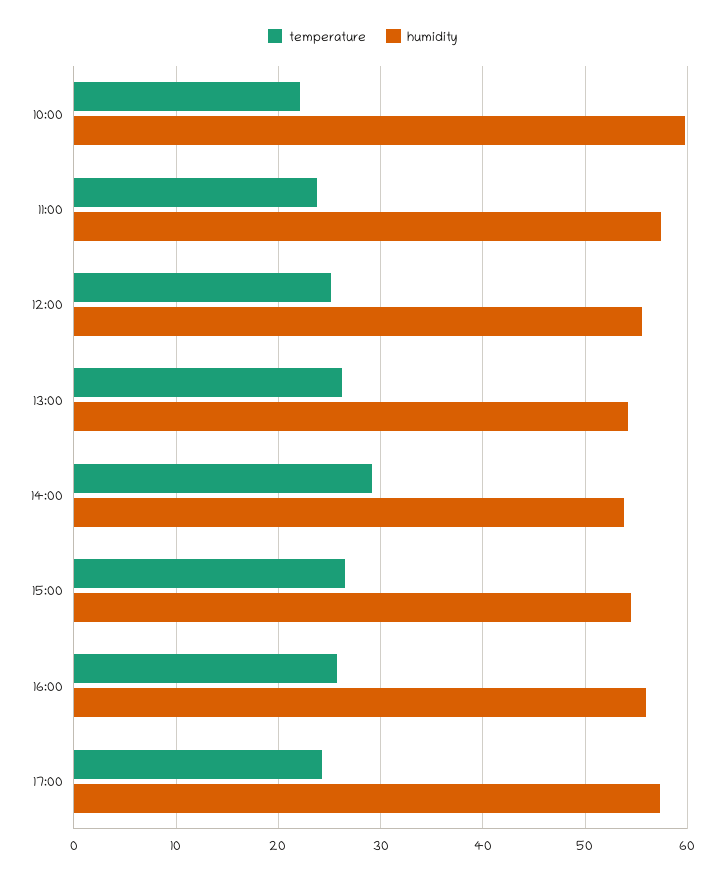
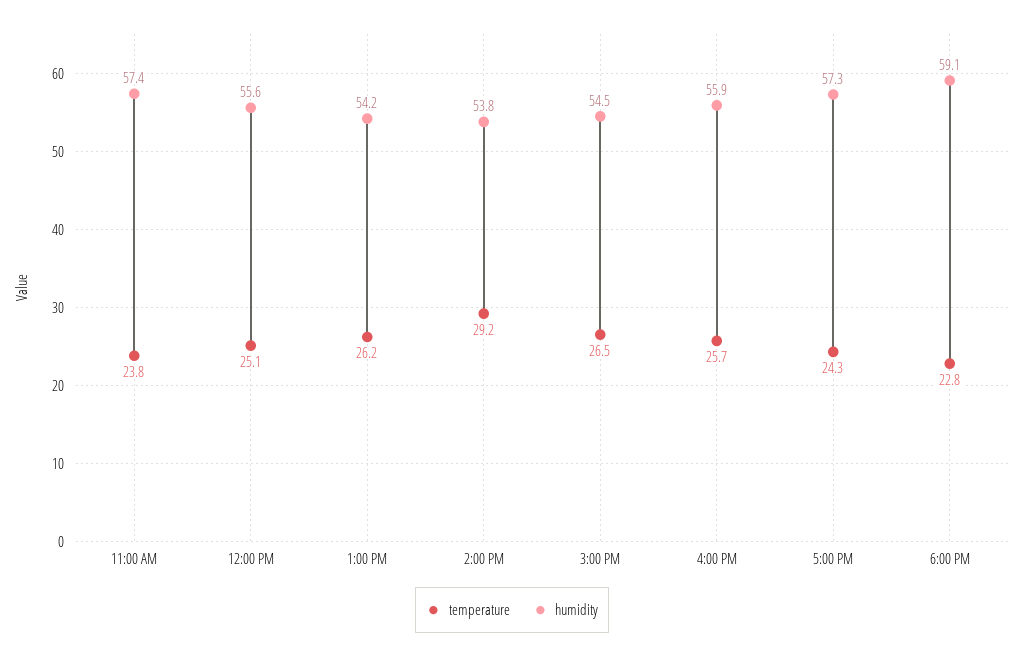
temperature, 10:00: 22 -> none
humidity, 10:00: 60 -> none
temperature, 6:00 PM: none -> 22.8
humidity, 6:00 PM: none -> 59.1

